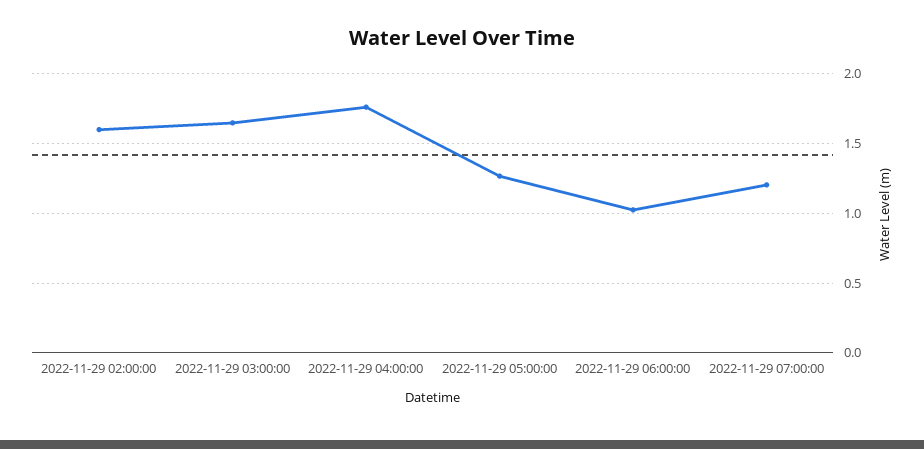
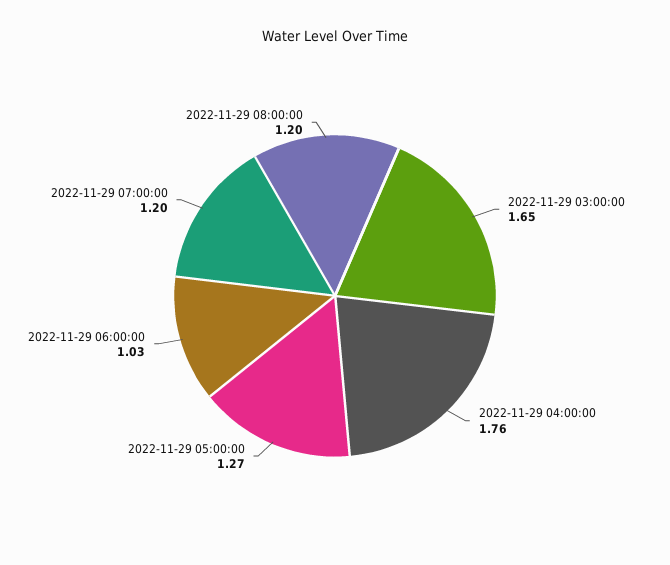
2022-11-29 02:00:00: 1.6 -> none
2022-11-29 08:00:00: none -> 1.2

